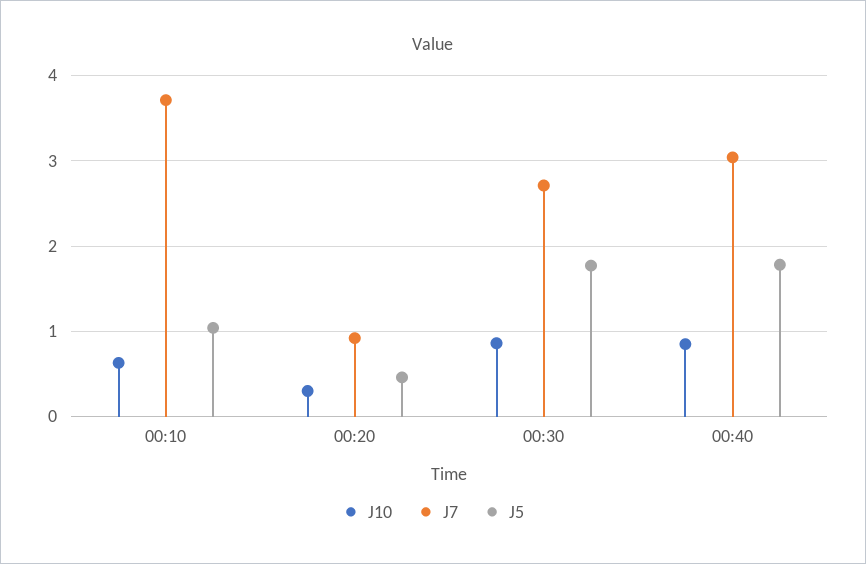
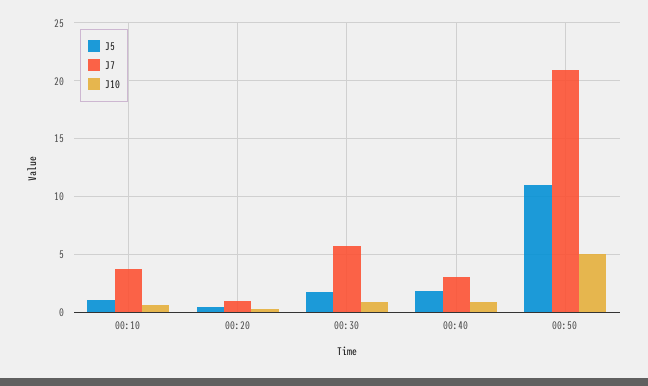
J7, 00:30: 2.7 -> 6
J5, 00:50: none -> 11
J7, 00:50: none -> 21
J10, 00:50: none -> 5

